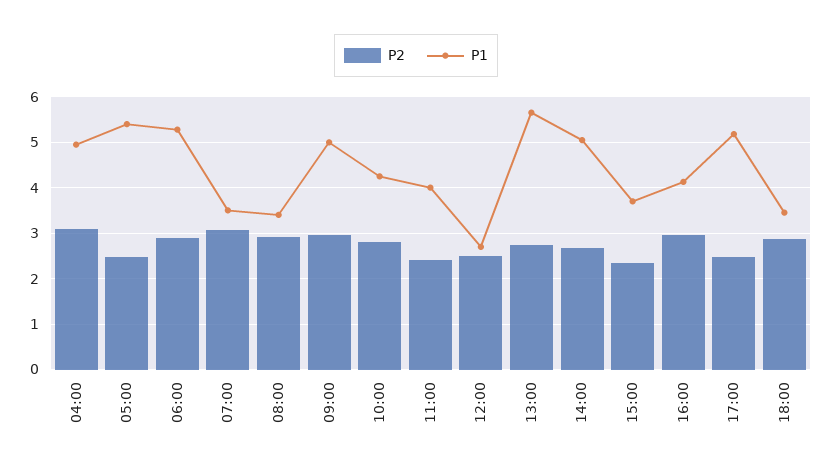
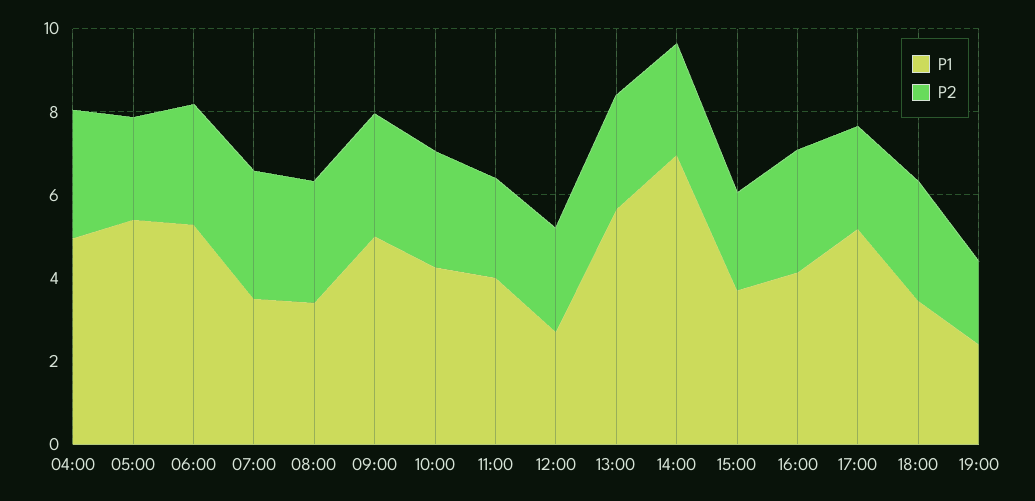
P1, 14:00: 5 -> 7
P1, 19:00: none -> 2.5
P2, 19:00: none -> 2

